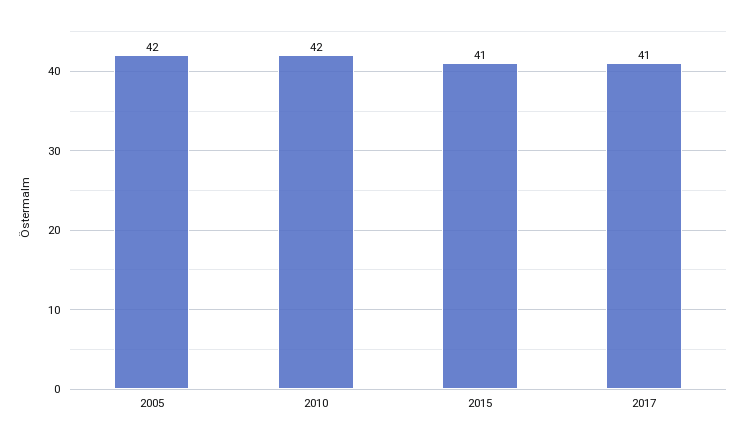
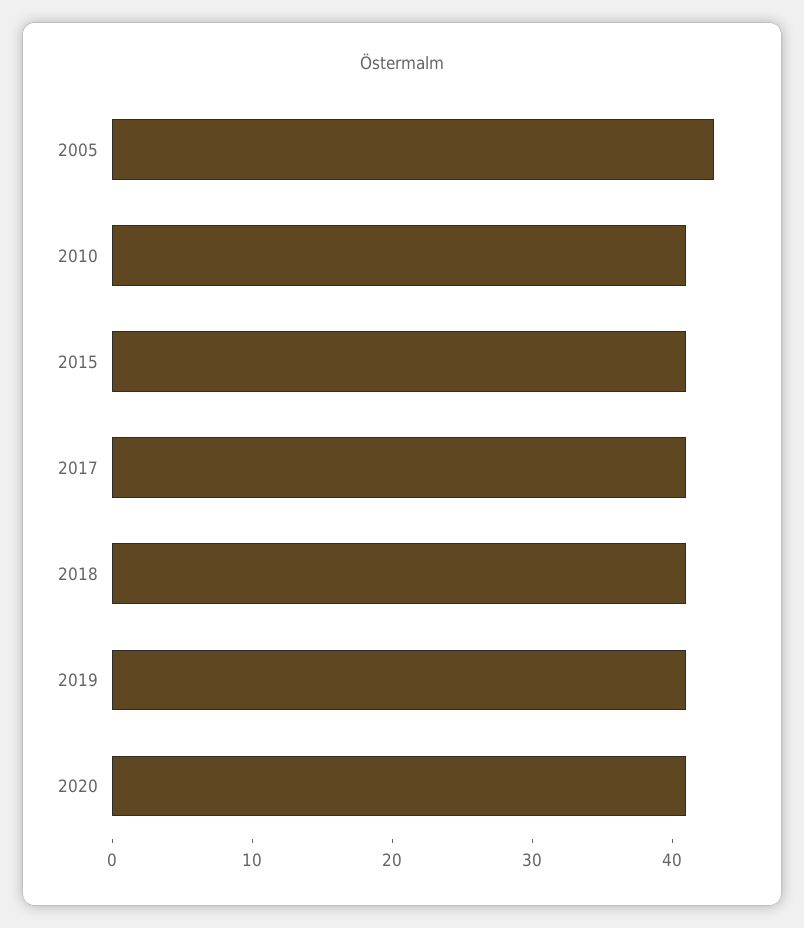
2005: 42 -> 43
2010: 42 -> 41
2018: none -> 41
2019: none -> 41
2020: none -> 41

